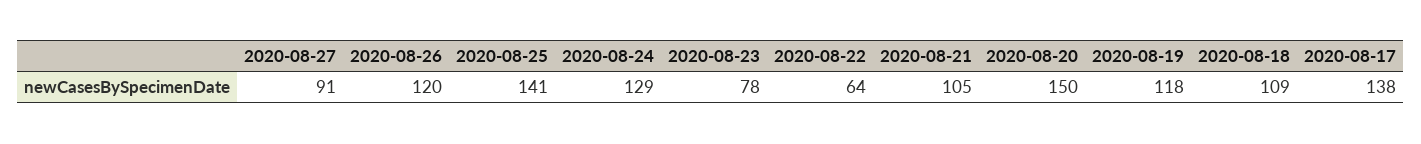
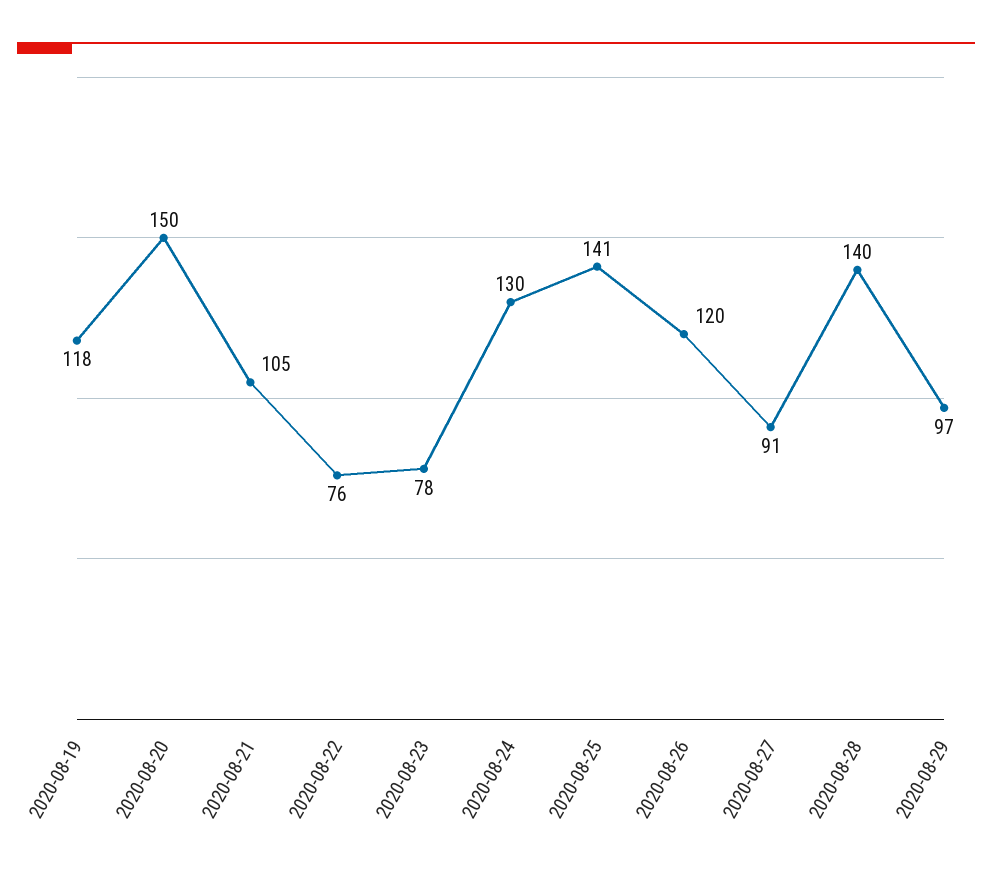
2020-08-24: 129 -> 130
2020-08-22: 64 -> 76
2020-08-18: 109 -> none
2020-08-17: 138 -> none
2020-08-28: none -> 140
2020-08-29: none -> 97

